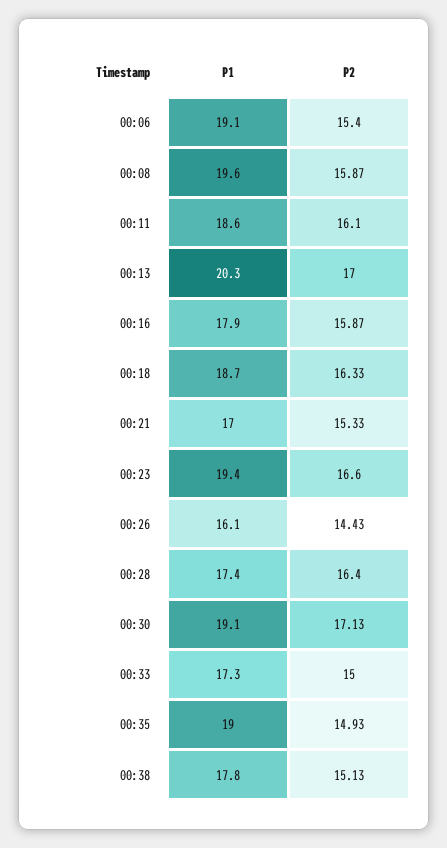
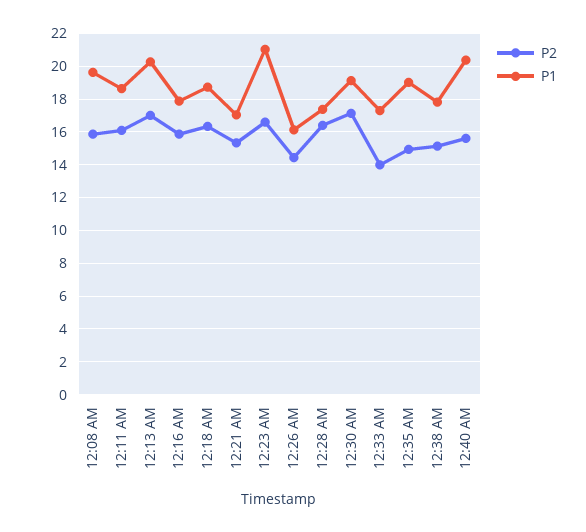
P1, 00:06: 19.1 -> none
P2, 00:06: 15.4 -> none
P1, 00:23: 19.4 -> 21
P2, 00:33: 15 -> 14
P2, 12:40 AM: none -> 15.5
P1, 12:40 AM: none -> 20.5

